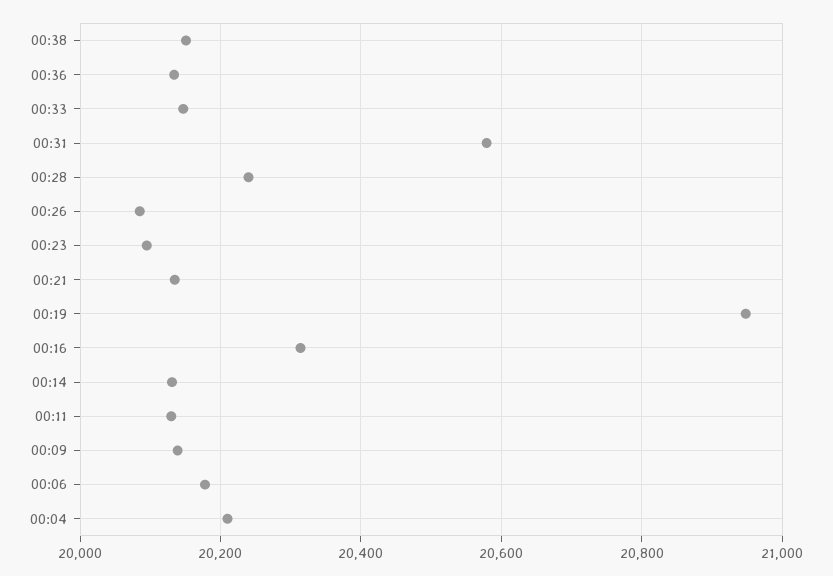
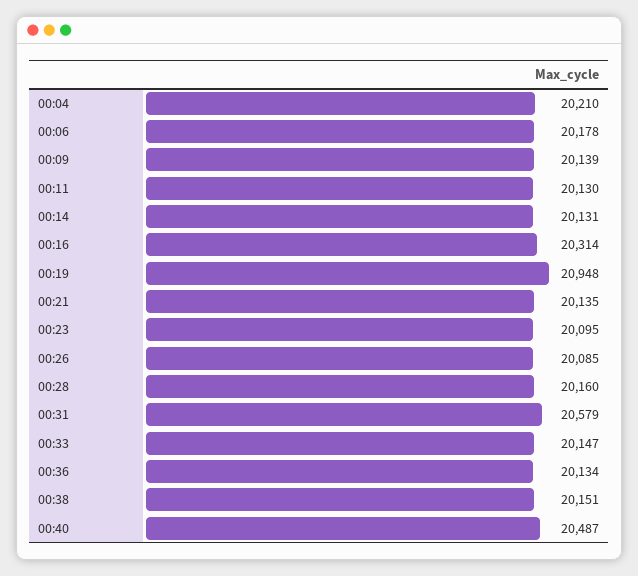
00:28: 20240 -> 20160
00:40: none -> 20487

